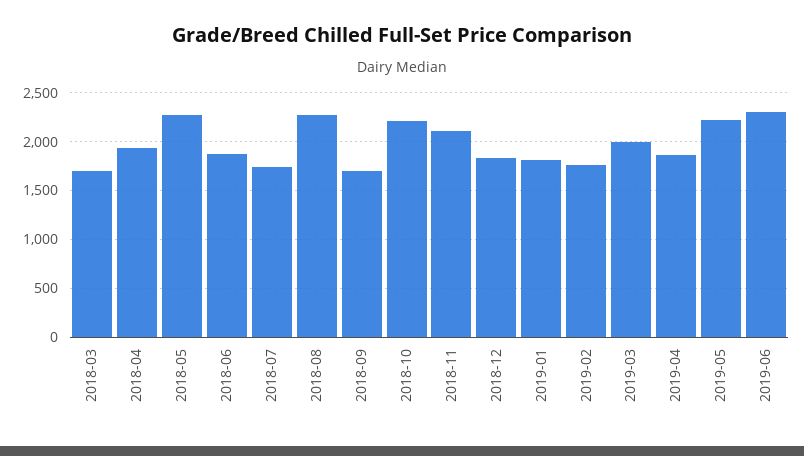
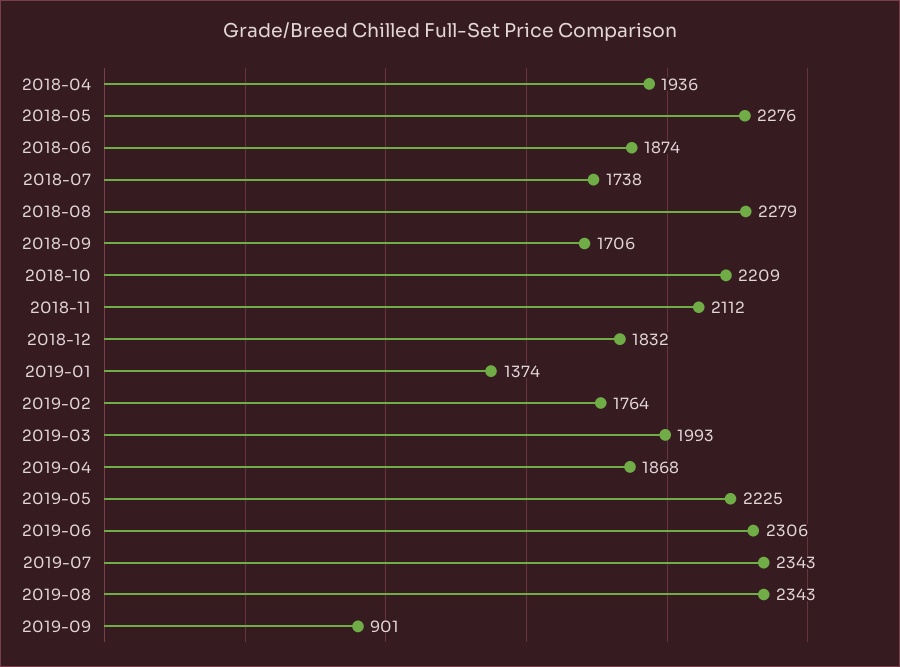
2018-03: 1700 -> none
2019-01: 1800 -> 1374
2019-07: none -> 2343
2019-08: none -> 2343
2019-09: none -> 901

